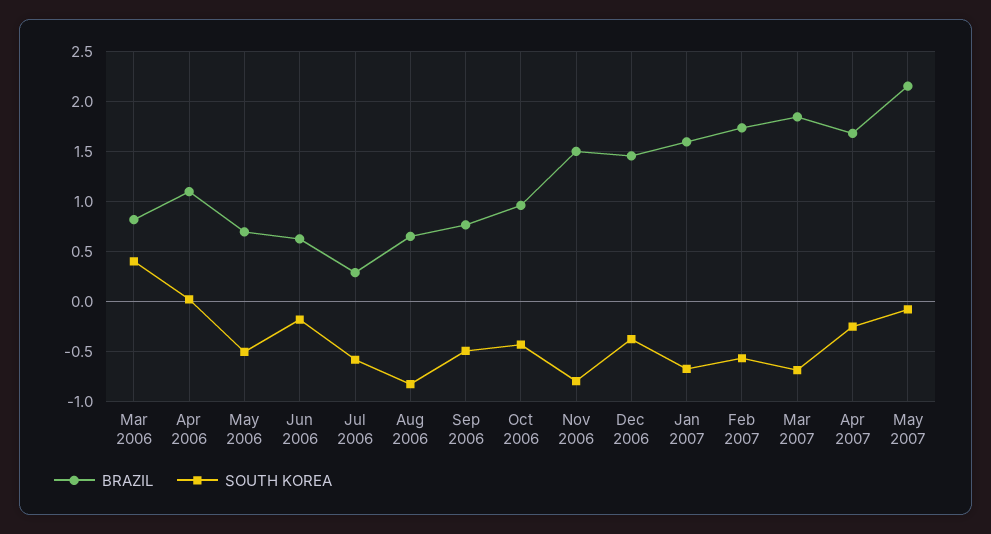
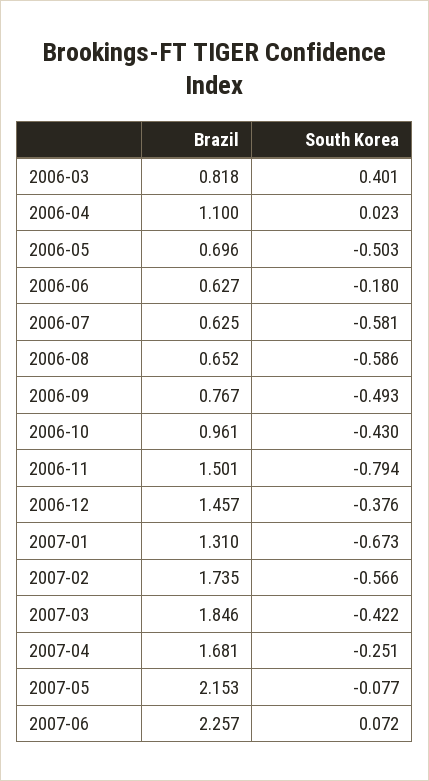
BRAZIL, Jul 2006: 0.3 -> 0.625
SOUTH KOREA, Aug 2006: -0.8 -> -0.586
BRAZIL, Jan 2007: 1.6 -> 1.31
SOUTH KOREA, Mar 2007: -0.7 -> -0.422
BRAZIL, 2007-06: none -> 2.257
SOUTH KOREA, 2007-06: none -> 0.072

